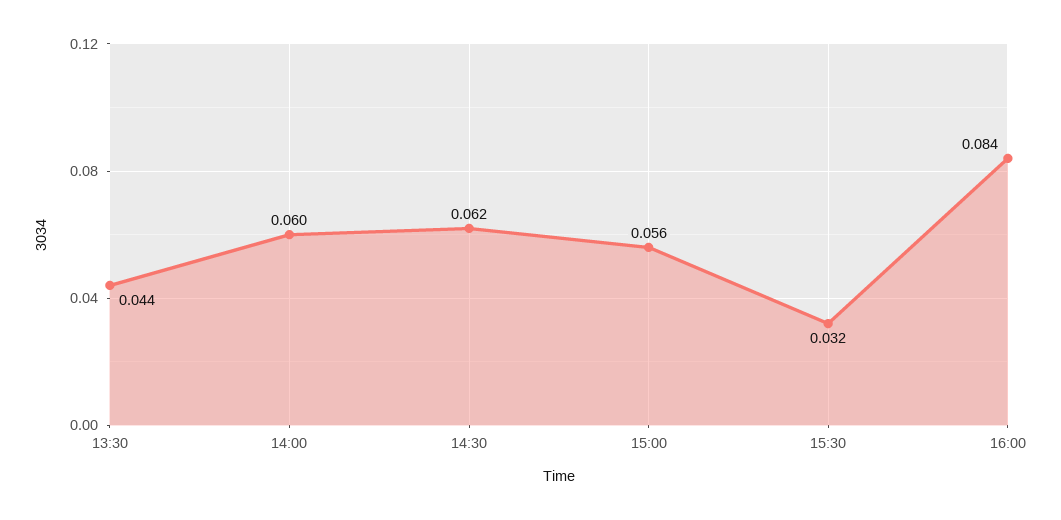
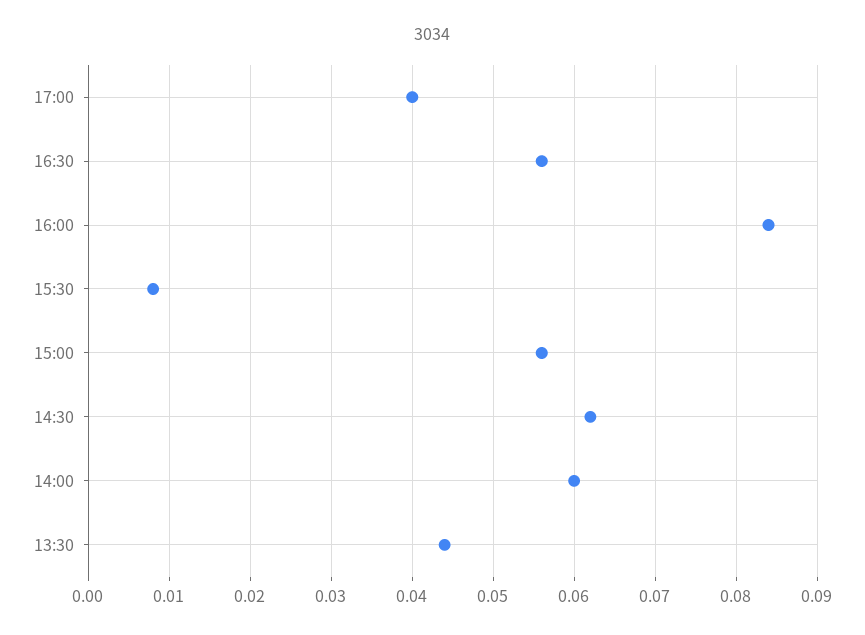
15:30: 0.032 -> 0.008
17:00: none -> 0.04
16:30: none -> 0.056

